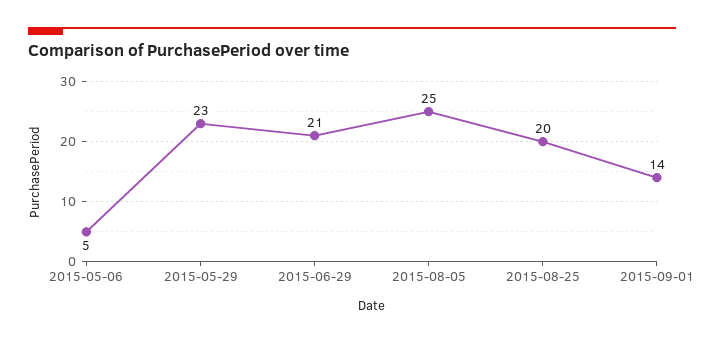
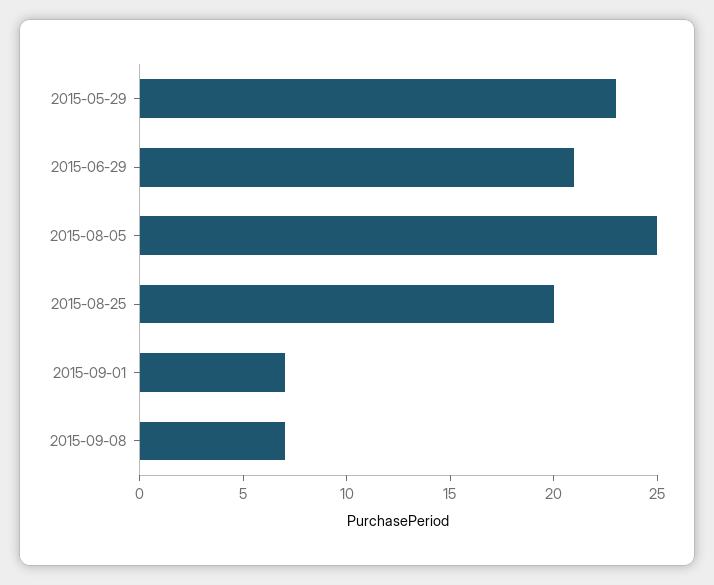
2015-05-06: 5 -> none
2015-09-01: 14 -> 7
2015-09-08: none -> 7

